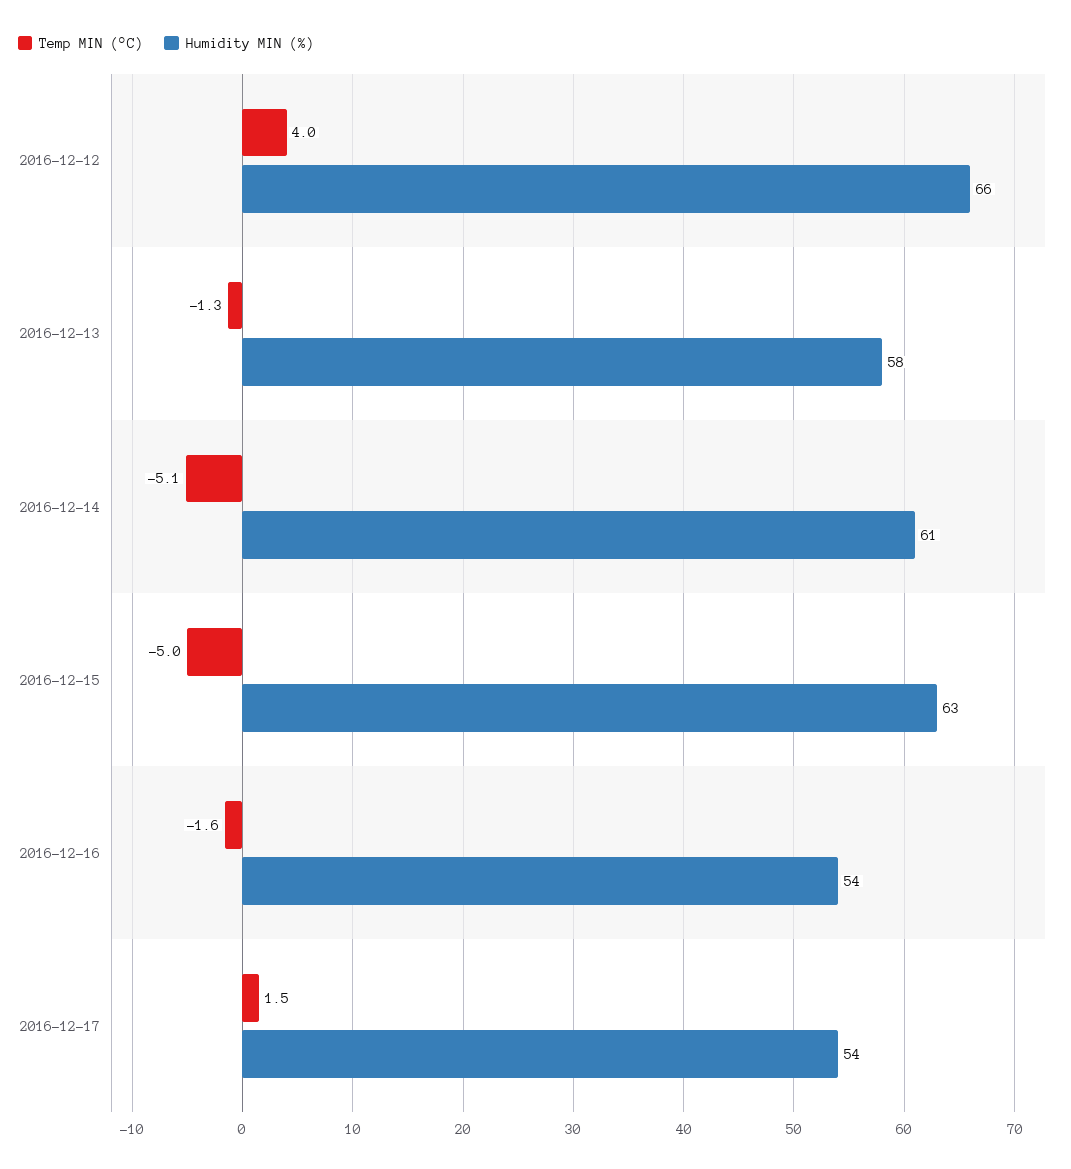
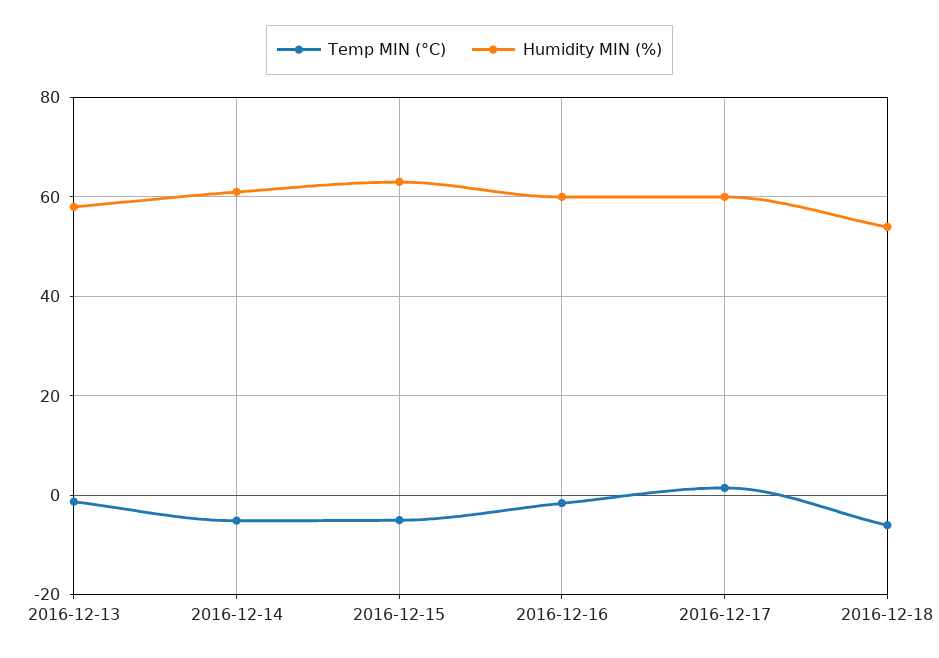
Temp MIN (°C), 2016-12-12: 4 -> none
Humidity MIN (%), 2016-12-12: 66 -> none
Humidity MIN (%), 2016-12-16: 54 -> 60
Humidity MIN (%), 2016-12-17: 54 -> 60
Temp MIN (°C), 2016-12-18: none -> -6
Humidity MIN (%), 2016-12-18: none -> 54

